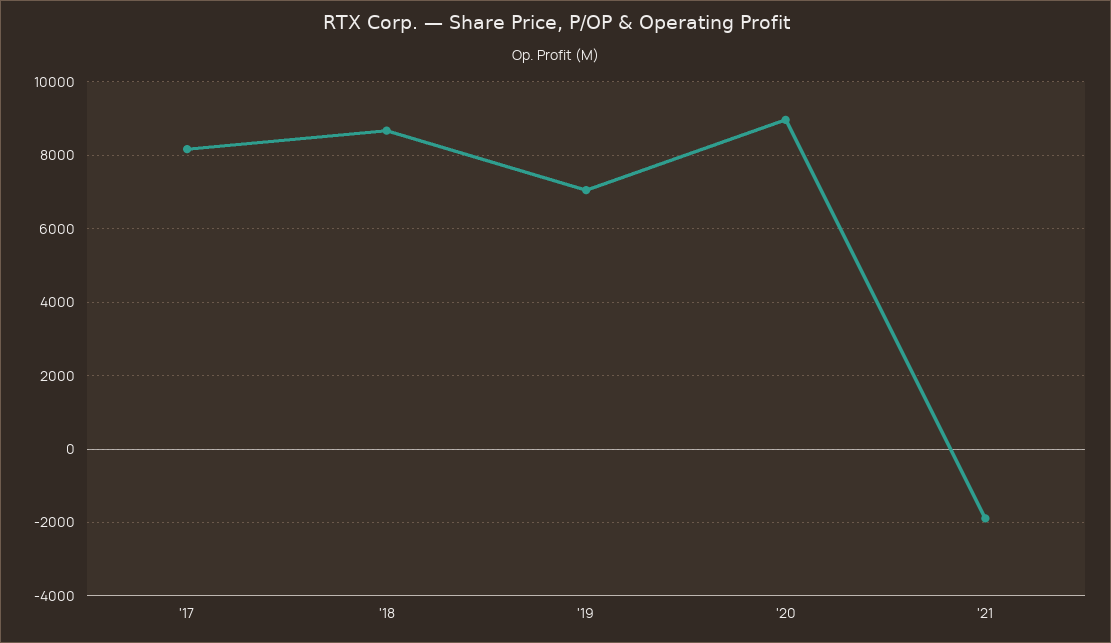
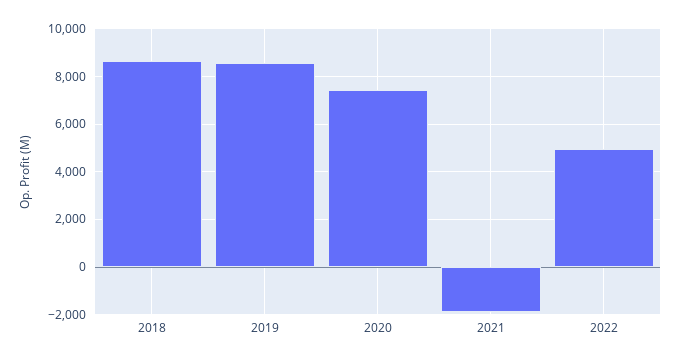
'17: 8200 -> none
'19: 7000 -> 8500
'20: 9000 -> 7500
2022: none -> 5000

